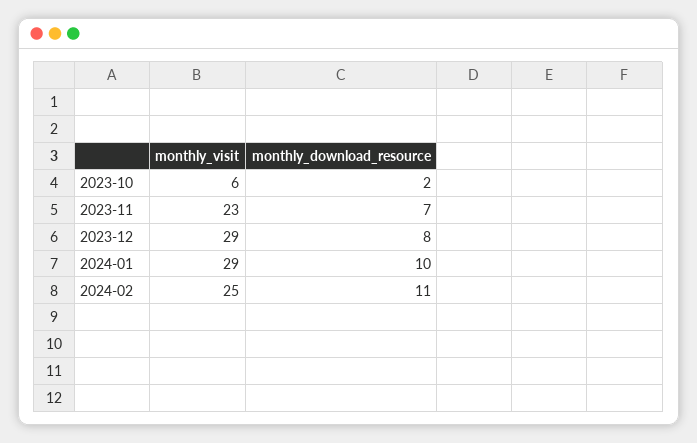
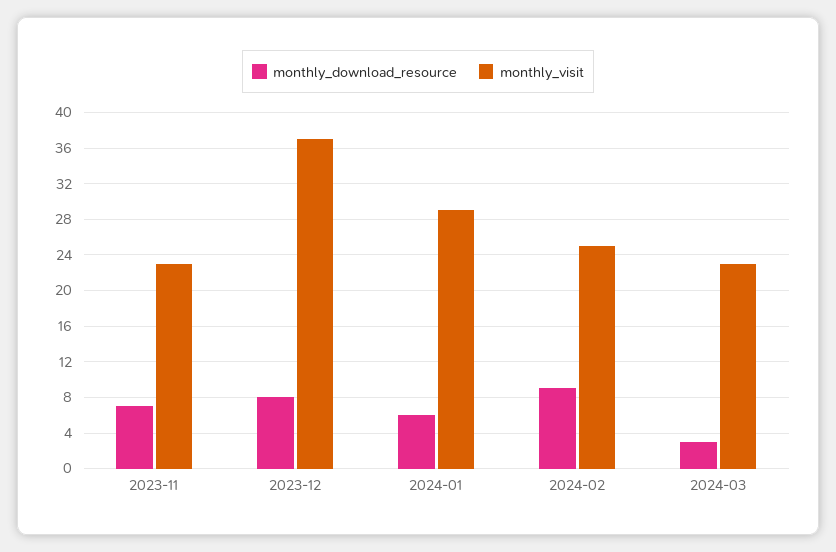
monthly_visit, 2023-10: 6 -> none
monthly_download_resource, 2023-10: 2 -> none
monthly_visit, 2023-12: 29 -> 37
monthly_download_resource, 2024-01: 10 -> 6
monthly_download_resource, 2024-02: 11 -> 9
monthly_download_resource, 2024-03: none -> 3
monthly_visit, 2024-03: none -> 23

